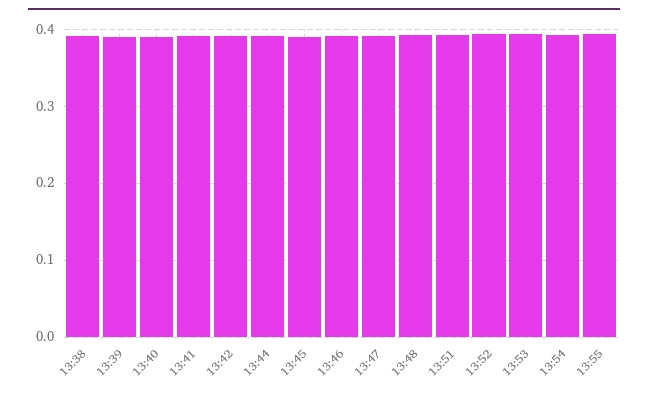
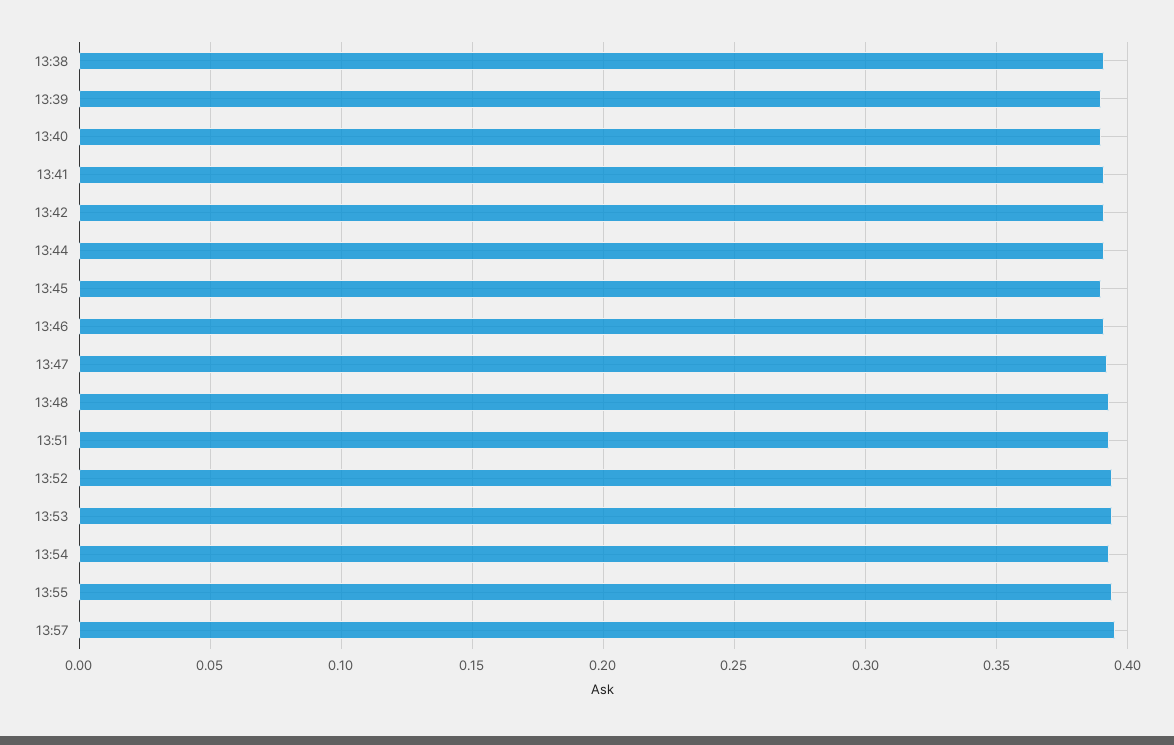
13:57: none -> 0.395

